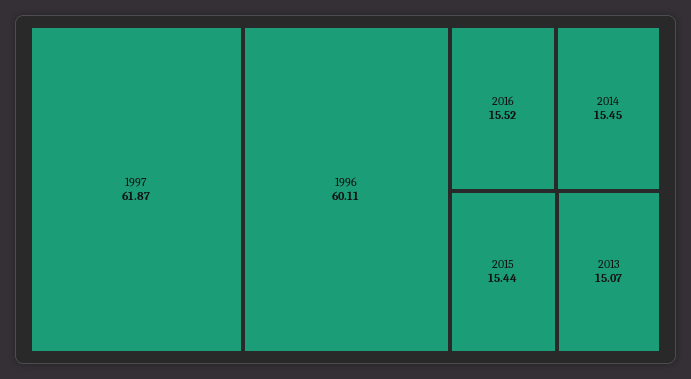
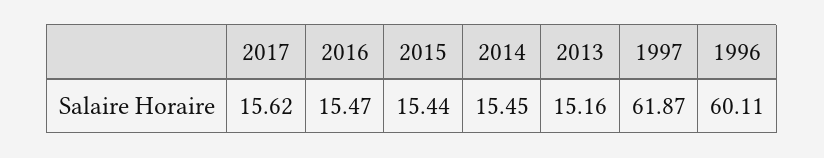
2016: 15.52 -> 15.47
2013: 15.07 -> 15.16
2017: none -> 15.62

